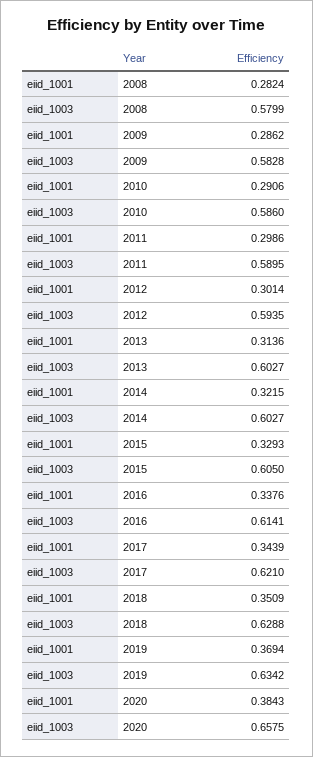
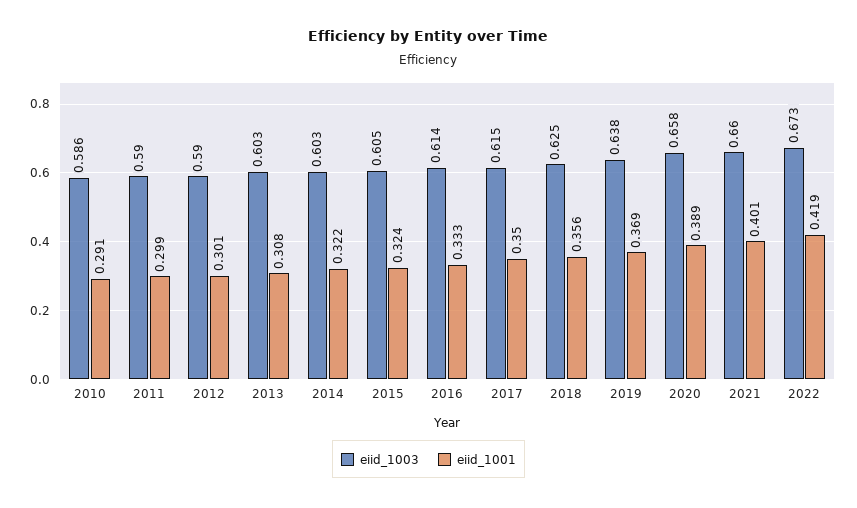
eiid_1001, 2008: 0.2824 -> none
eiid_1003, 2008: 0.5799 -> none
eiid_1001, 2009: 0.2862 -> none
eiid_1003, 2009: 0.5828 -> none
eiid_1003, 2012: 0.5935 -> 0.59
eiid_1001, 2013: 0.3136 -> 0.308
eiid_1001, 2015: 0.3293 -> 0.324
eiid_1001, 2016: 0.3376 -> 0.333
eiid_1001, 2017: 0.3439 -> 0.35
eiid_1003, 2017: 0.621 -> 0.615
eiid_1001, 2018: 0.3509 -> 0.356
eiid_1003, 2018: 0.6288 -> 0.625
eiid_1003, 2019: 0.6342 -> 0.638
eiid_1001, 2020: 0.3843 -> 0.389
eiid_1003, 2021: none -> 0.66
eiid_1001, 2021: none -> 0.401
eiid_1003, 2022: none -> 0.673
eiid_1001, 2022: none -> 0.419

